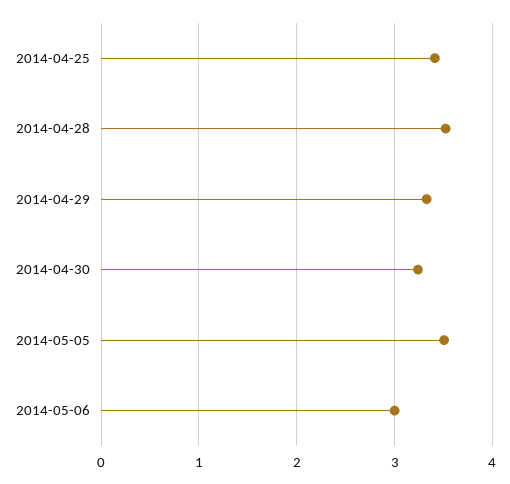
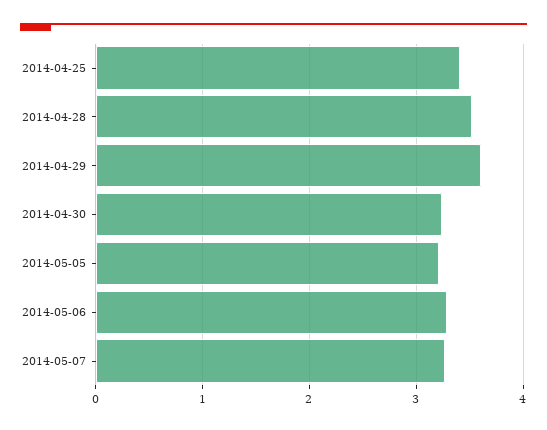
2014-04-29: 3.3 -> 3.6
2014-05-05: 3.5 -> 3.2
2014-05-06: 3 -> 3.3
2014-05-07: none -> 3.3

